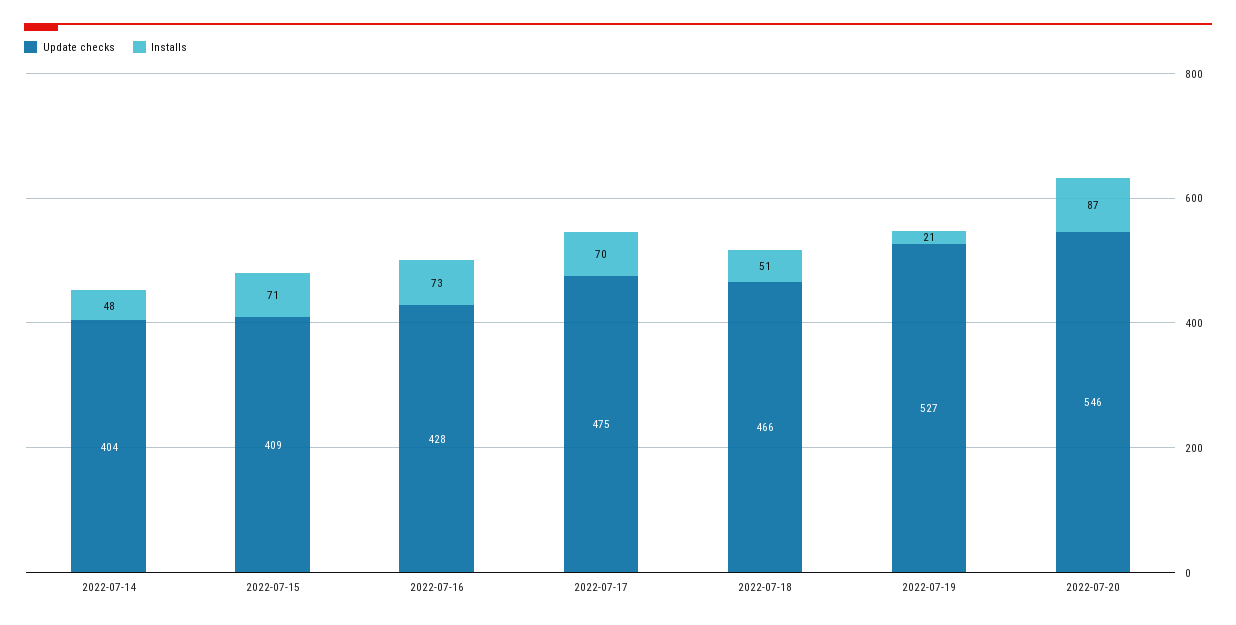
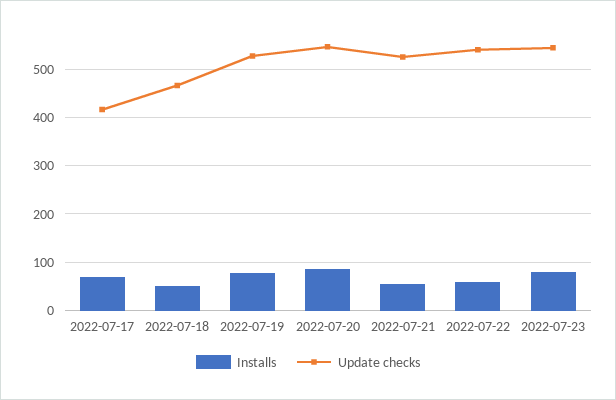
Update checks, 2022-07-14: 404 -> none
Installs, 2022-07-14: 48 -> none
Update checks, 2022-07-15: 409 -> none
Installs, 2022-07-15: 71 -> none
Update checks, 2022-07-16: 428 -> none
Installs, 2022-07-16: 73 -> none
Update checks, 2022-07-17: 475 -> 420
Installs, 2022-07-19: 21 -> 80
Installs, 2022-07-21: none -> 60
Update checks, 2022-07-21: none -> 520
Installs, 2022-07-22: none -> 60
Update checks, 2022-07-22: none -> 540
Installs, 2022-07-23: none -> 80
Update checks, 2022-07-23: none -> 540

